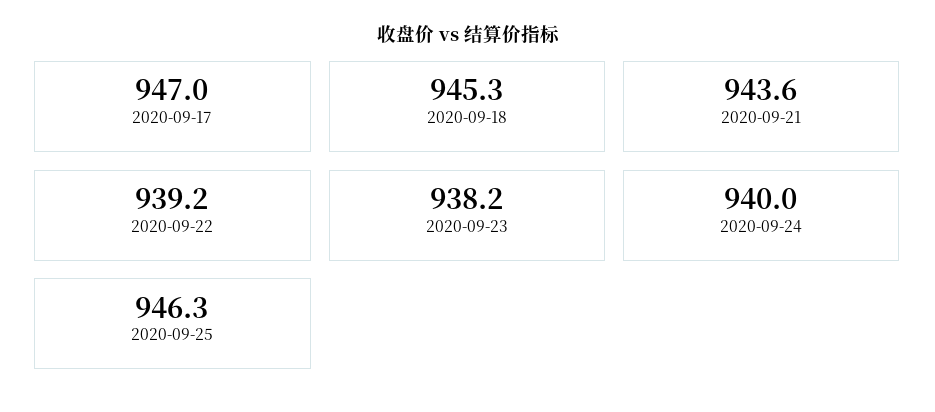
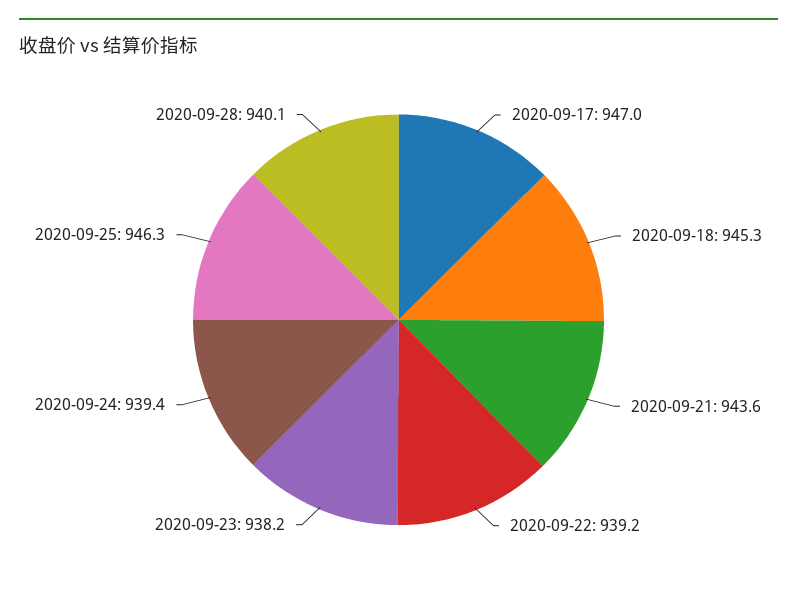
2020-09-24: 940 -> 939.4
2020-09-28: none -> 940.1

